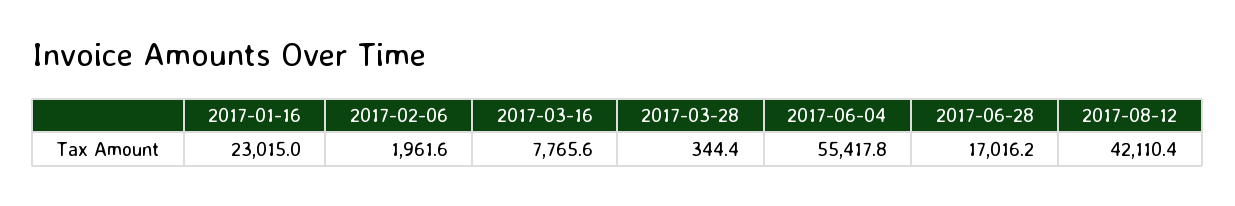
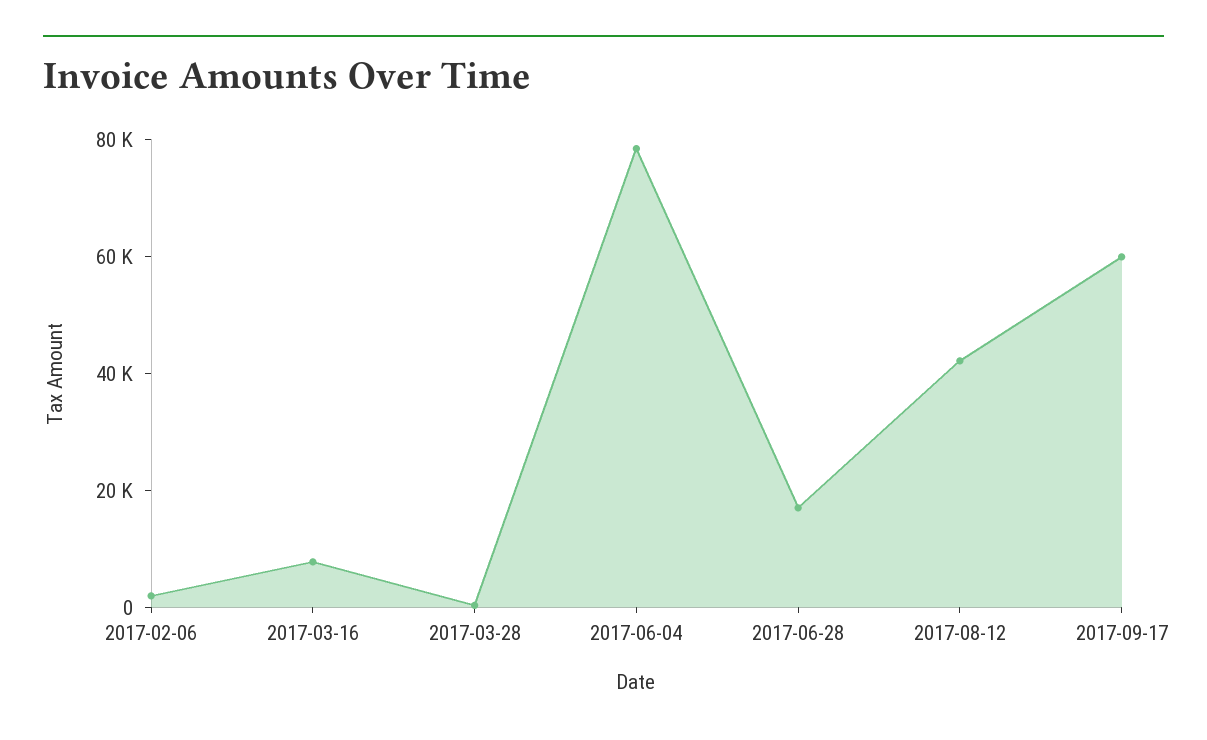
2017-01-16: 23015 -> none
2017-06-04: 55417.8 -> 80000
2017-09-17: none -> 60000

